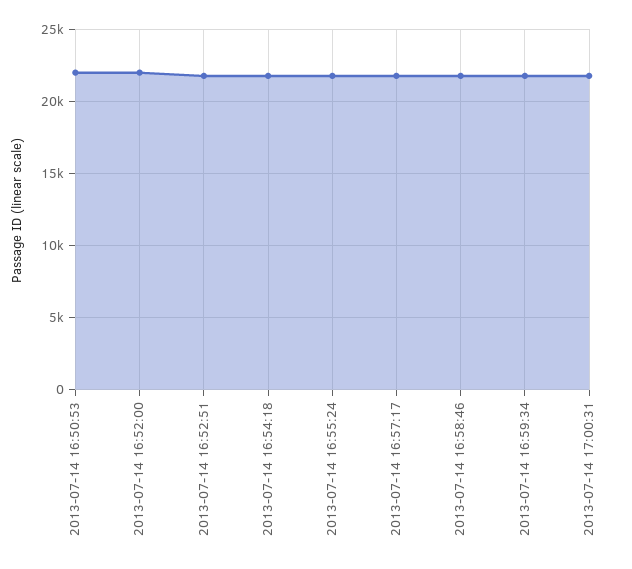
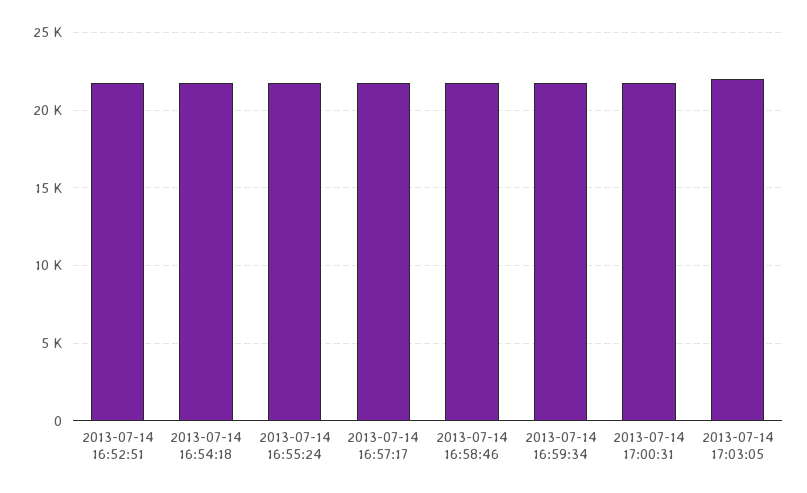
2013-07-14 16:50:53: 22000 -> none
2013-07-14 16:52:00: 22000 -> none
2013-07-14 17:03:05: none -> 22000

